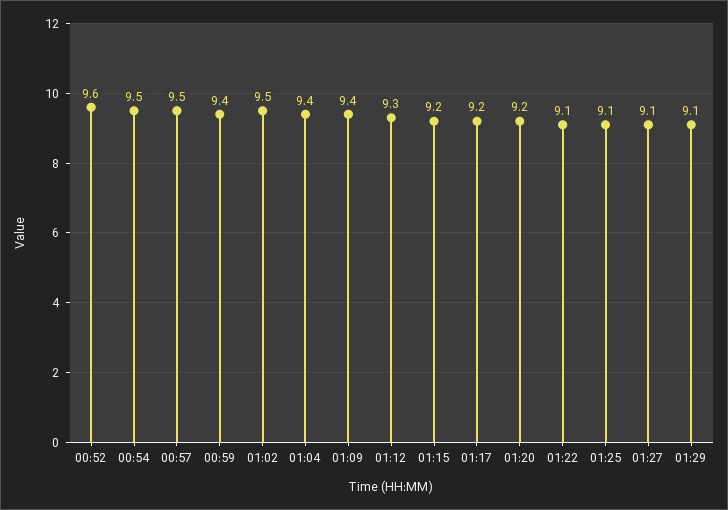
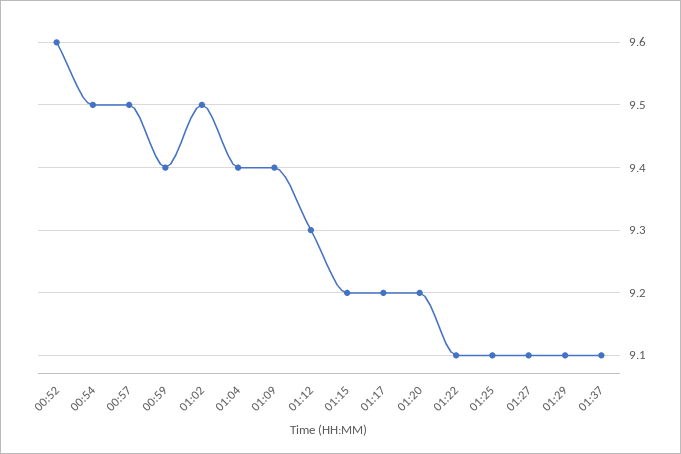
01:37: none -> 9.1

